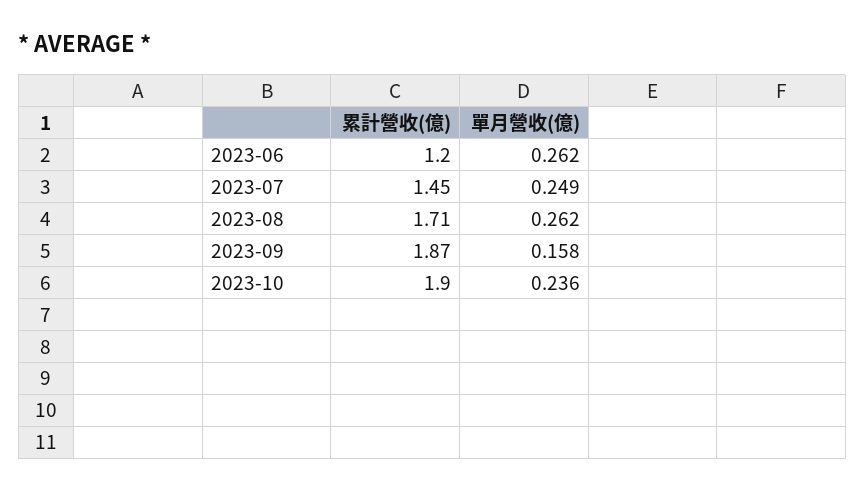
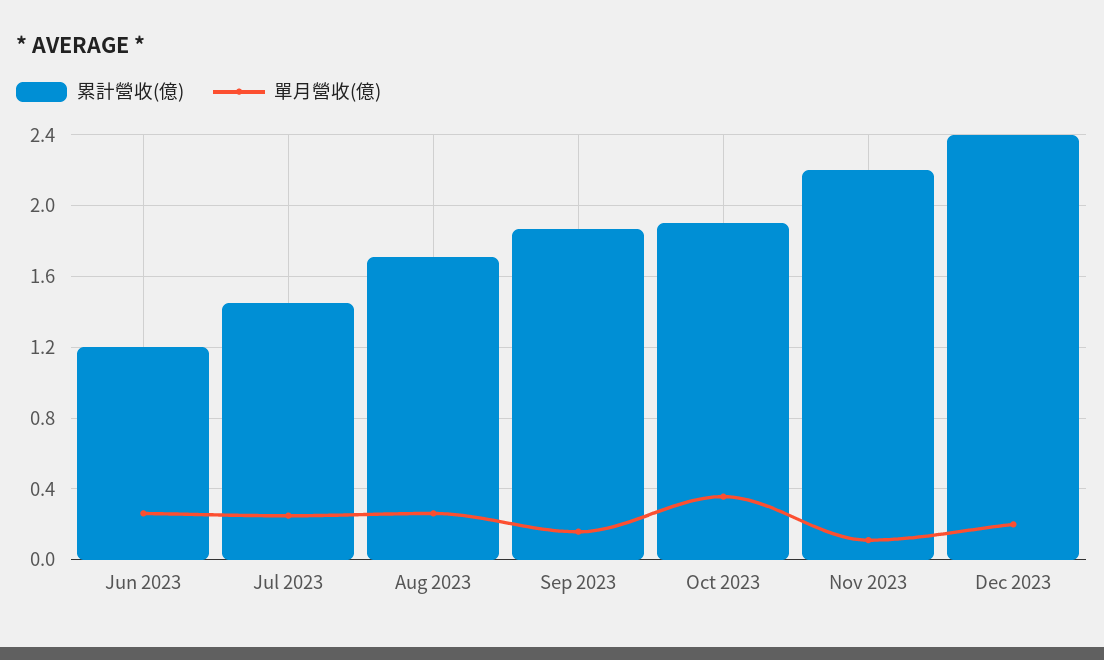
單月營收(億), 2023-10: 0.236 -> 0.35
累計營收(億), Nov 2023: none -> 2.2
單月營收(億), Nov 2023: none -> 0.1
累計營收(億), Dec 2023: none -> 2.4
單月營收(億), Dec 2023: none -> 0.2

